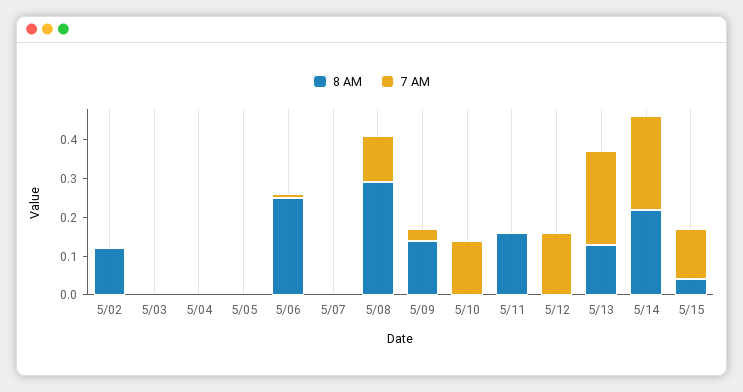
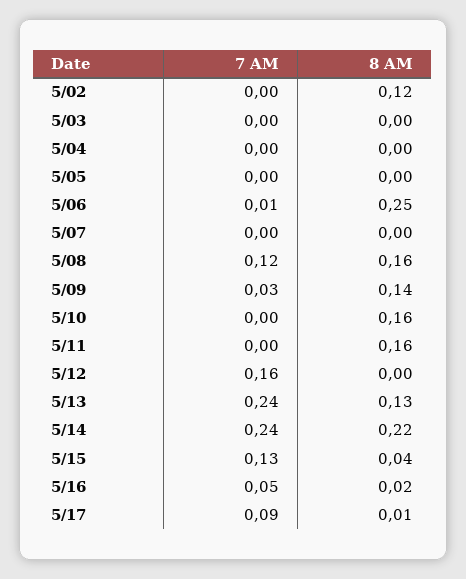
8 AM, 5/08: 0.3 -> 0.16
8 AM, 5/10: 0 -> 0.16
7 AM, 5/10: 0.15 -> 0
7 AM, 5/16: none -> 0.05
8 AM, 5/16: none -> 0.02
7 AM, 5/17: none -> 0.09
8 AM, 5/17: none -> 0.01

